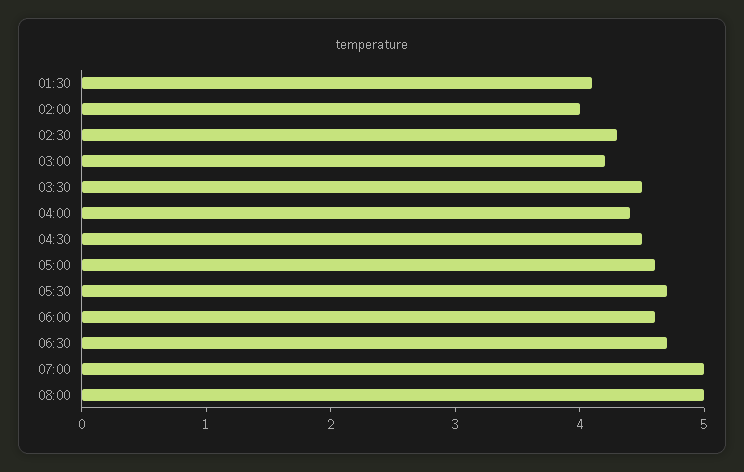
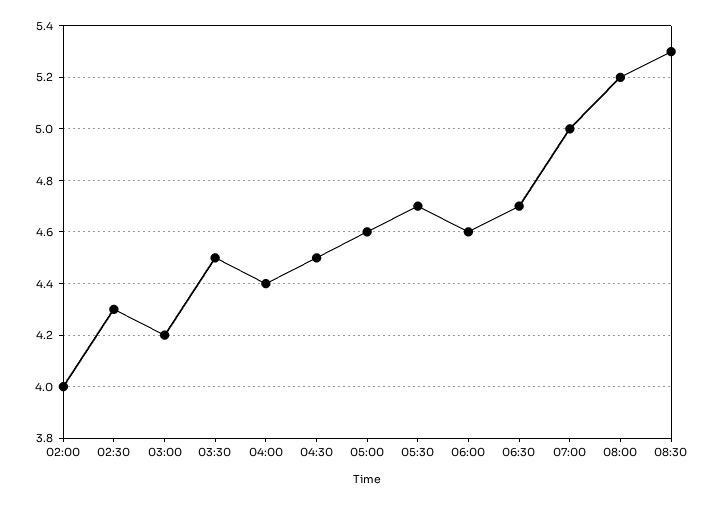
01:30: 4.1 -> none
08:00: 5 -> 5.2
08:30: none -> 5.3

